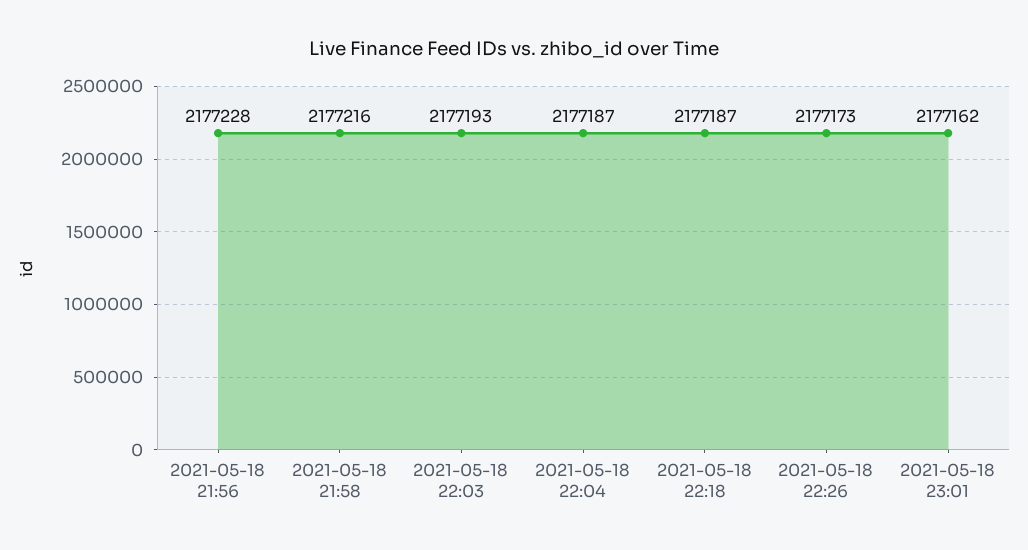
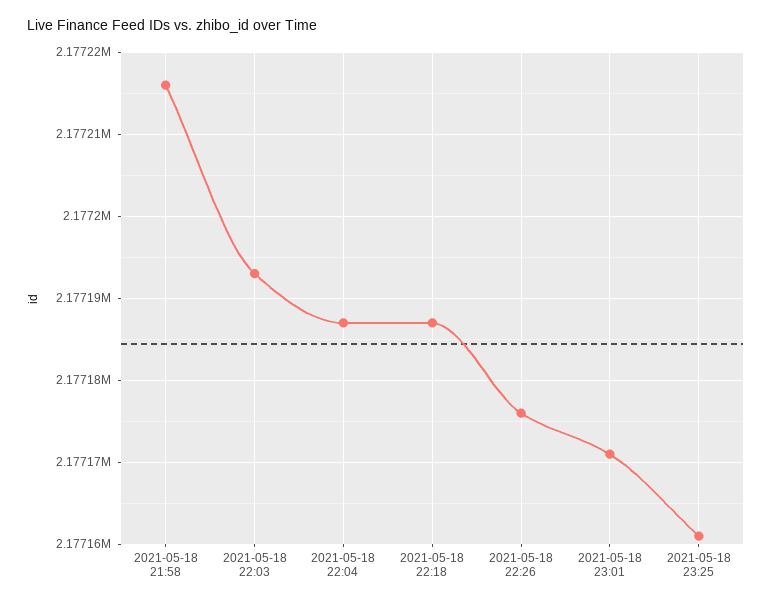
2021-05-18 21:56: 2177228 -> none
2021-05-18 22:26: 2177173 -> 2177176
2021-05-18 23:01: 2177162 -> 2177171
2021-05-18 23:25: none -> 2177161

